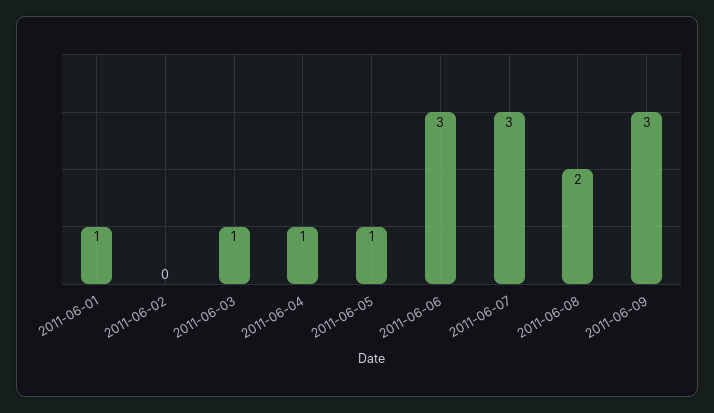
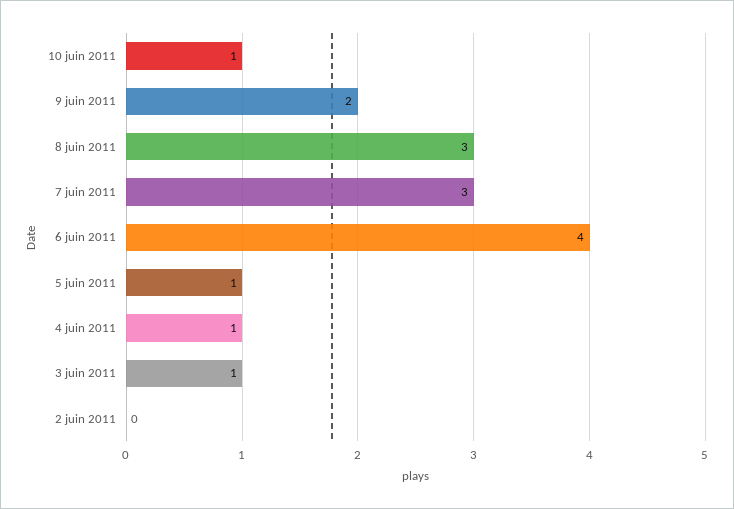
2011-06-01: 1 -> none
2011-06-06: 3 -> 4
2011-06-08: 2 -> 3
2011-06-09: 3 -> 2
10 juin 2011: none -> 1

